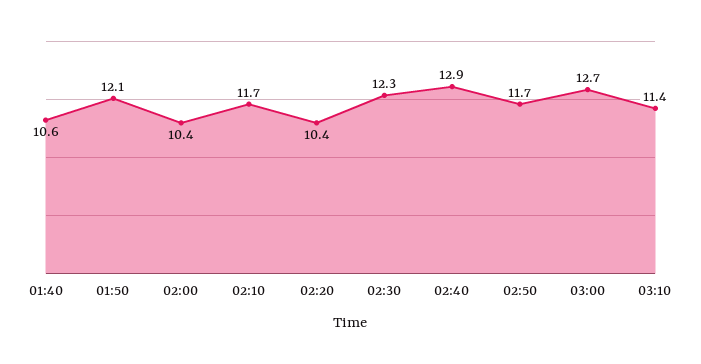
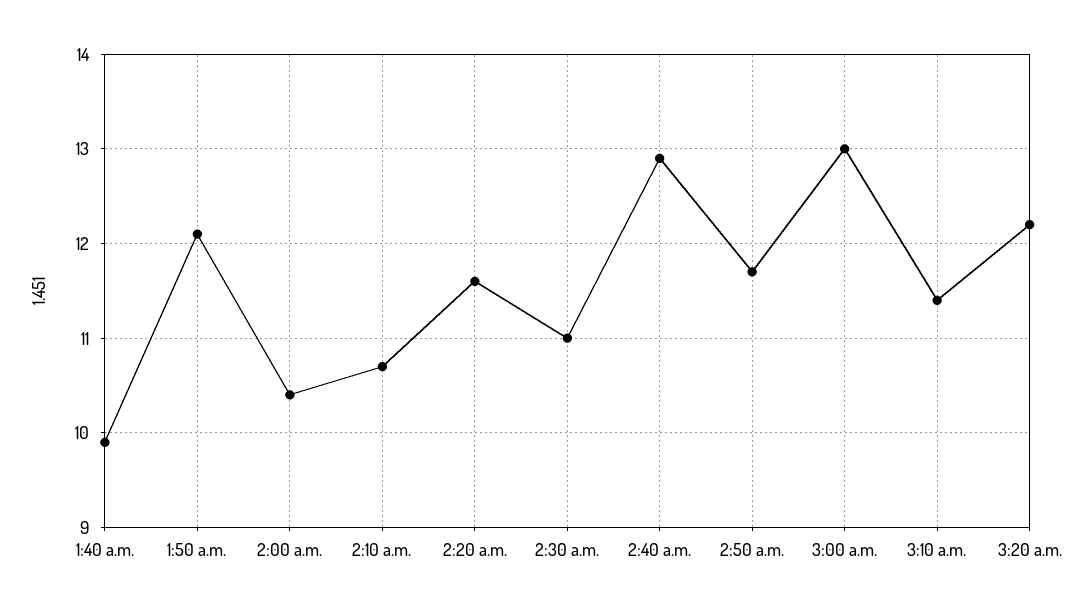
01:40: 10.6 -> 9.9
02:10: 11.7 -> 10.7
02:20: 10.4 -> 11.6
02:30: 12.3 -> 11
03:00: 12.7 -> 13
3:20 a.m.: none -> 12.2

